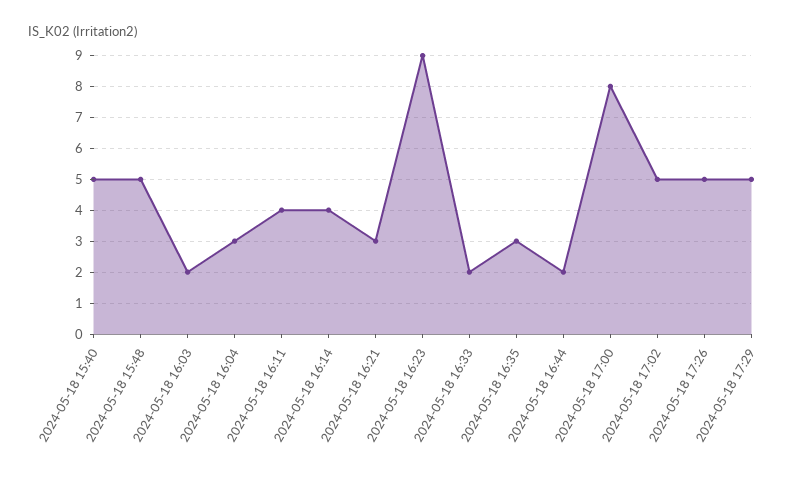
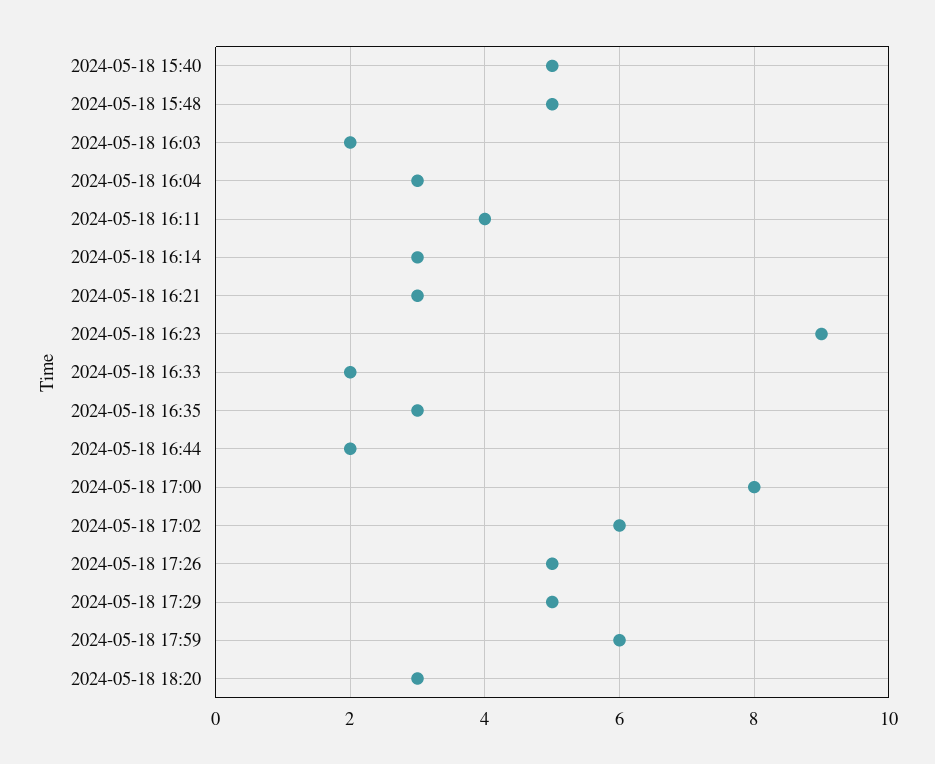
2024-05-18 16:14: 4 -> 3
2024-05-18 17:02: 5 -> 6
2024-05-18 17:59: none -> 6
2024-05-18 18:20: none -> 3

